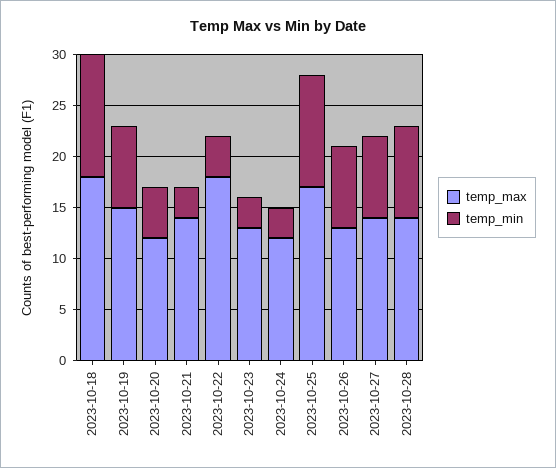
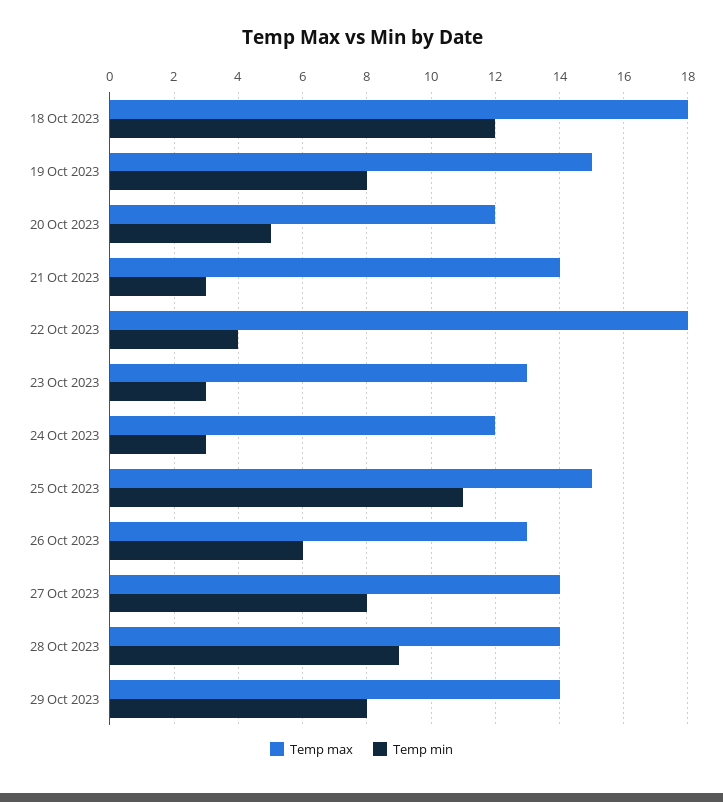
temp_max, 2023-10-25: 17 -> 15
temp_min, 2023-10-26: 8 -> 6
temp_max, 29 Oct 2023: none -> 14
temp_min, 29 Oct 2023: none -> 8

